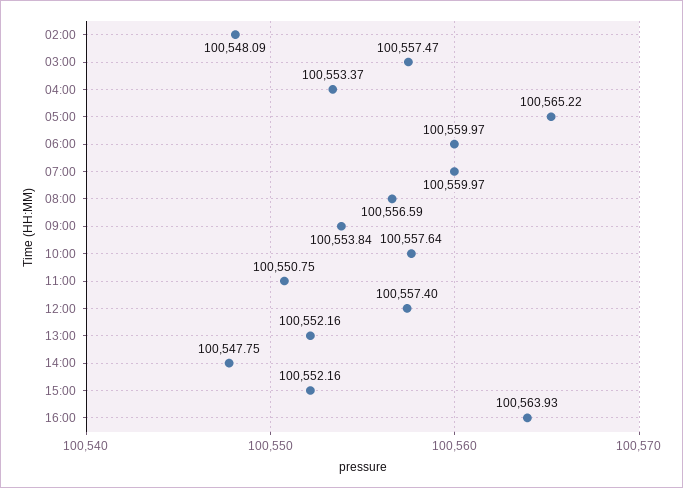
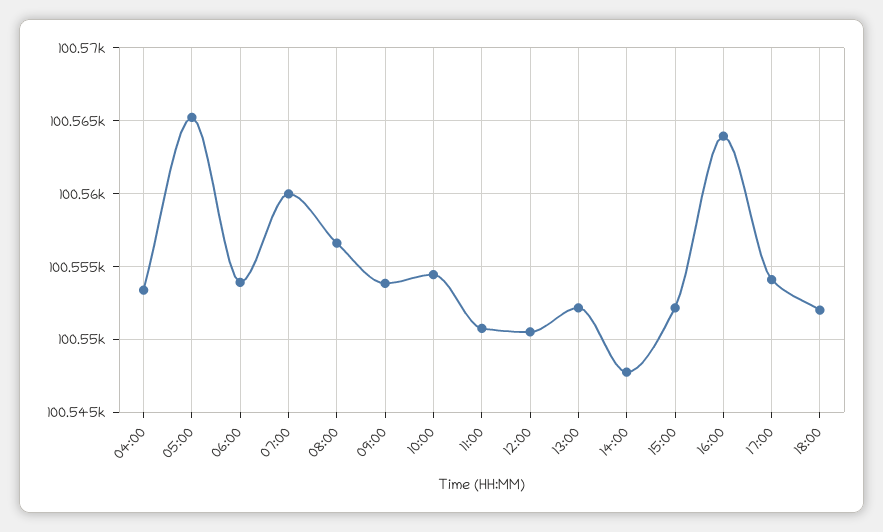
02:00: 100548.09 -> none
03:00: 100557.47 -> none
06:00: 100559.97 -> 100554
10:00: 100557.64 -> 100554.5
12:00: 100557.4 -> 100550.5
17:00: none -> 100554
18:00: none -> 100552

